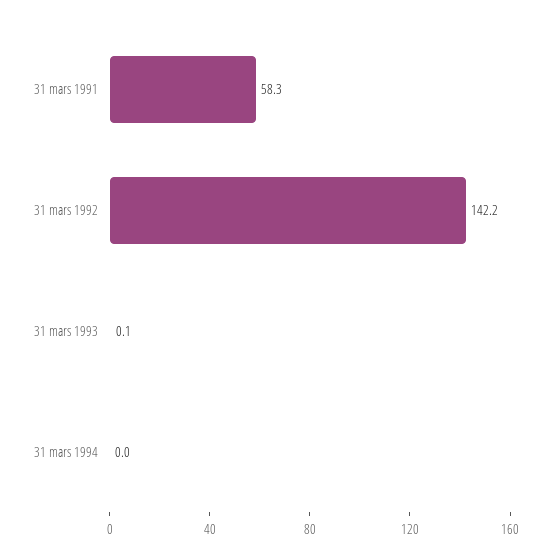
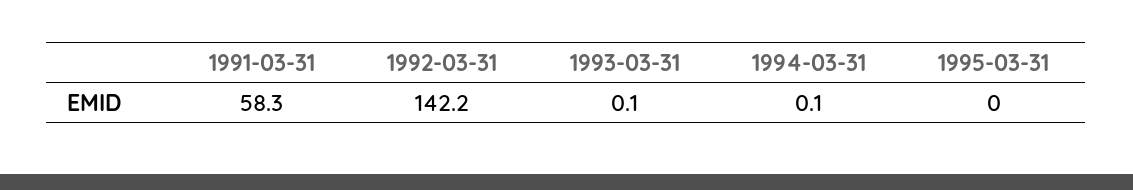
31 mars 1994: 0 -> 0.1
1995-03-31: none -> 0

